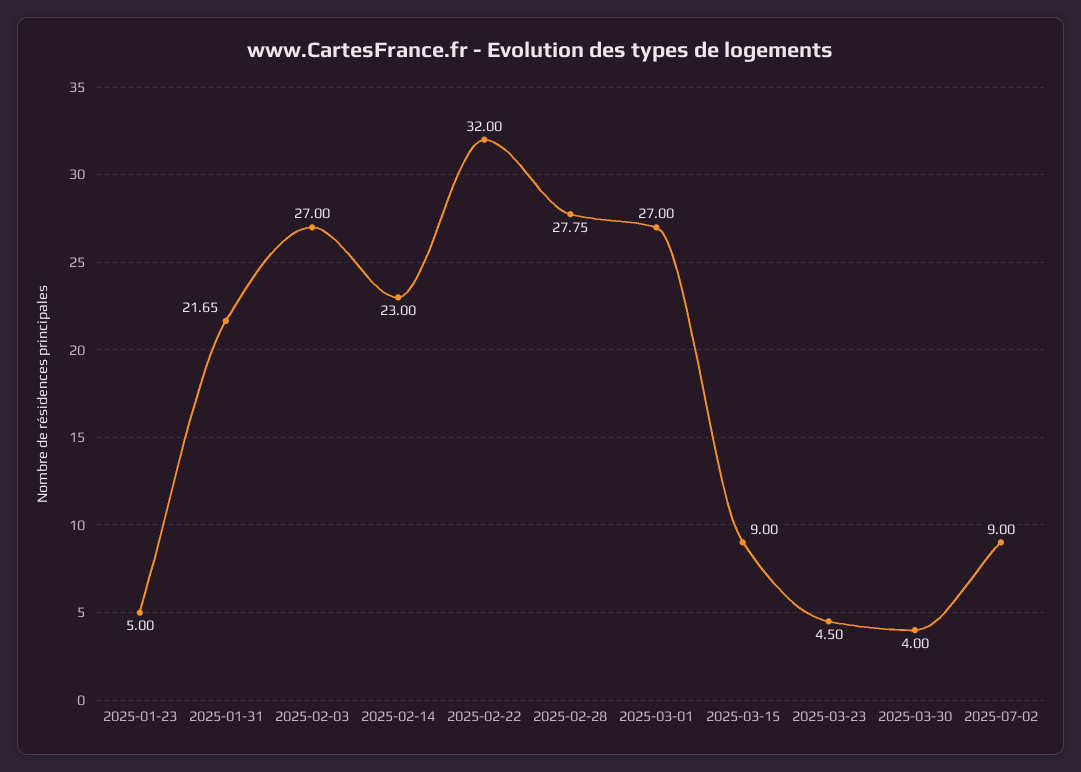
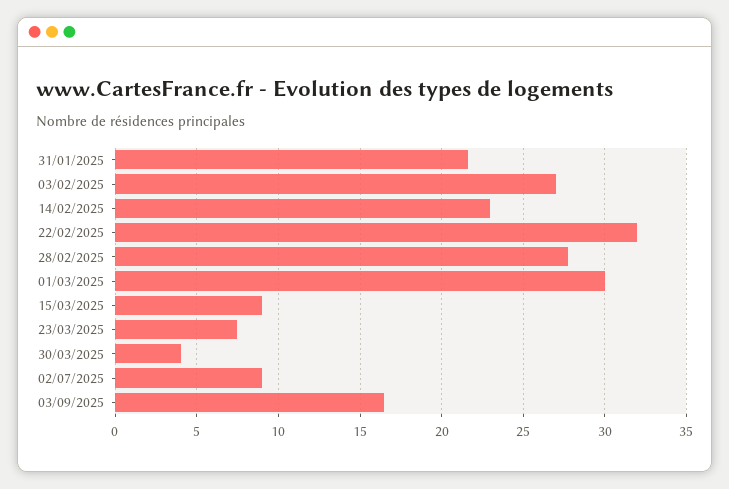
2025-01-23: 5 -> none
2025-03-01: 27 -> 30
2025-03-23: 4.5 -> 7.5
03/09/2025: none -> 16.5

